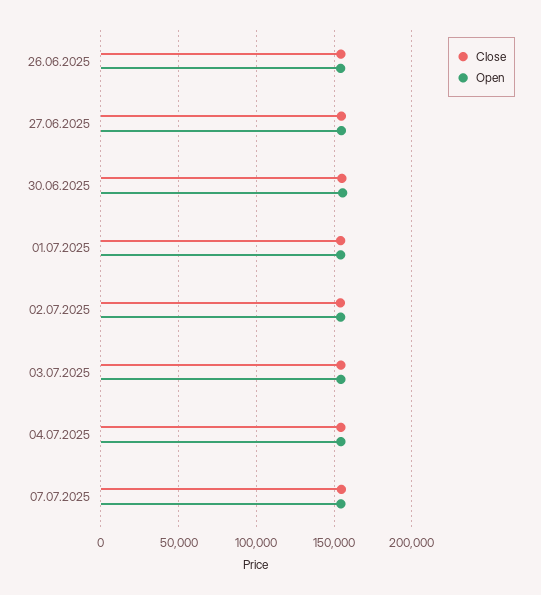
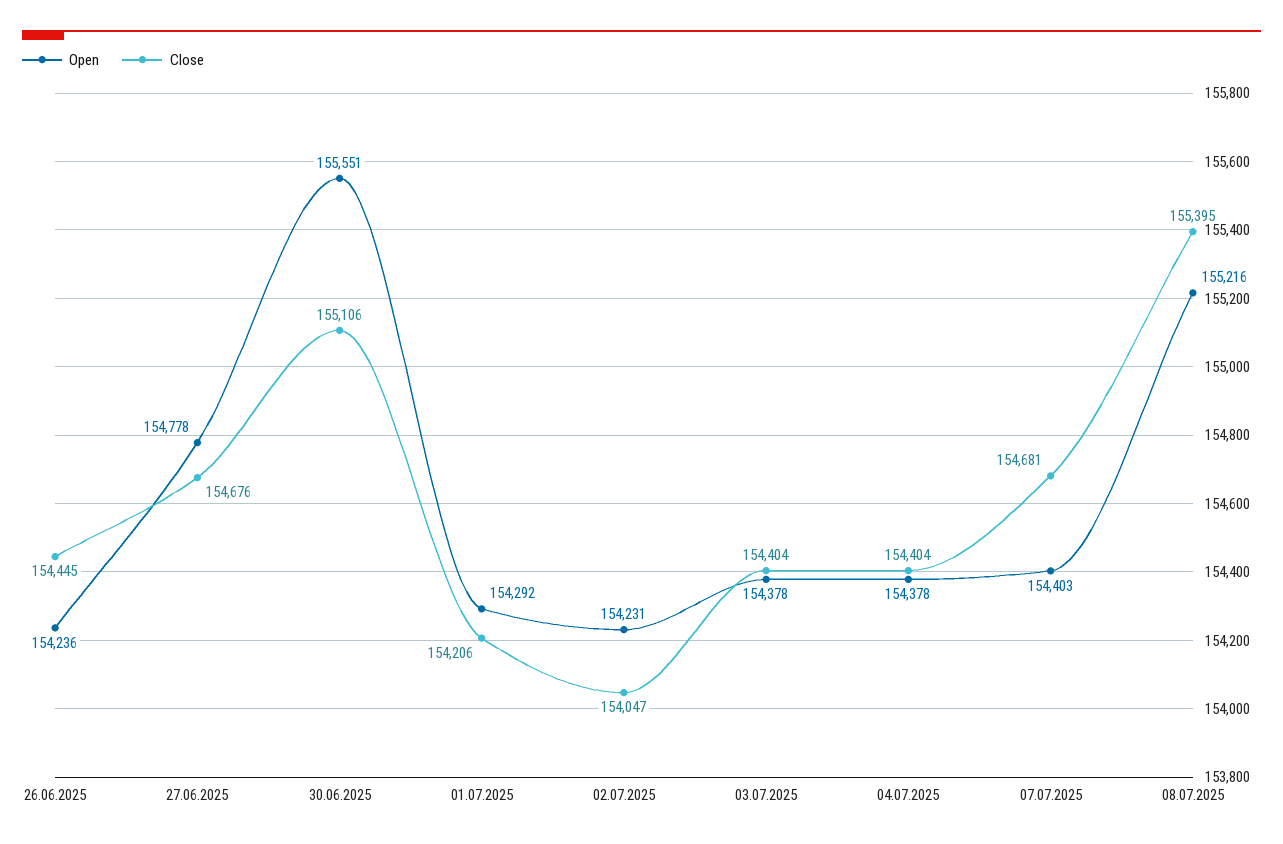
Open, 08.07.2025: none -> 155216
Close, 08.07.2025: none -> 155395

